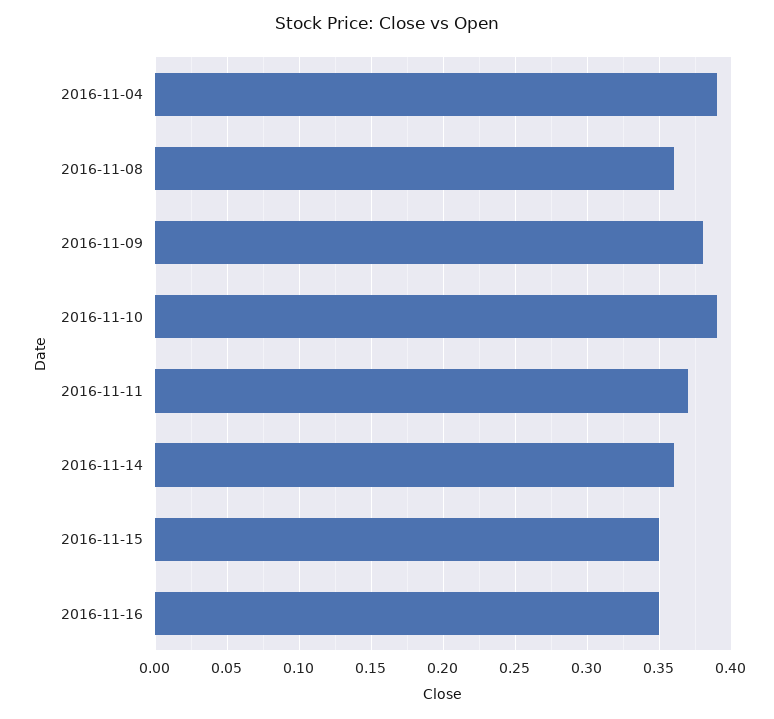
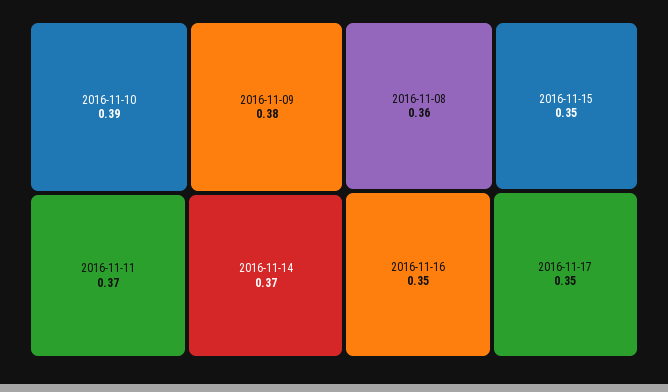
2016-11-04: 0.39 -> none
2016-11-14: 0.36 -> 0.37
2016-11-17: none -> 0.35

